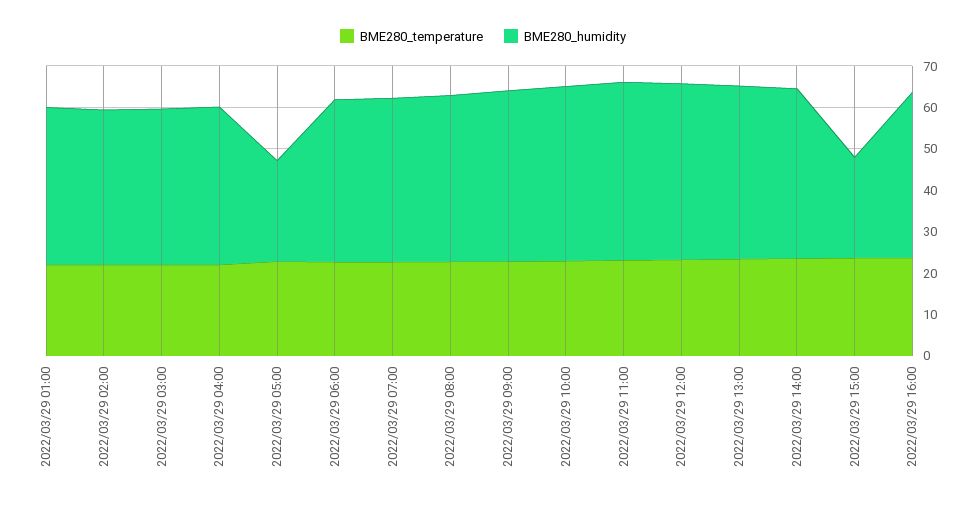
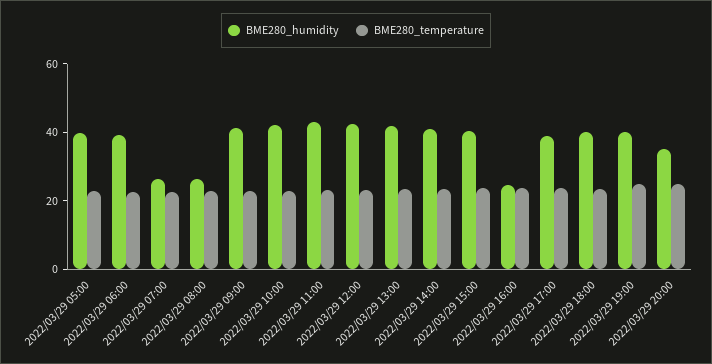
BME280_temperature, 2022/03/29 01:00: 22 -> none
BME280_humidity, 2022/03/29 01:00: 38 -> none
BME280_temperature, 2022/03/29 02:00: 22 -> none
BME280_humidity, 2022/03/29 02:00: 38 -> none
BME280_temperature, 2022/03/29 03:00: 22 -> none
BME280_humidity, 2022/03/29 03:00: 38 -> none
BME280_temperature, 2022/03/29 04:00: 22 -> none
BME280_humidity, 2022/03/29 04:00: 38 -> none
BME280_humidity, 2022/03/29 05:00: 24 -> 40
BME280_humidity, 2022/03/29 07:00: 40 -> 25
BME280_humidity, 2022/03/29 08:00: 40 -> 25
BME280_humidity, 2022/03/29 15:00: 24 -> 40
BME280_humidity, 2022/03/29 16:00: 40 -> 25
BME280_humidity, 2022/03/29 17:00: none -> 40
BME280_temperature, 2022/03/29 17:00: none -> 25
BME280_humidity, 2022/03/29 18:00: none -> 40
BME280_temperature, 2022/03/29 18:00: none -> 25
BME280_humidity, 2022/03/29 19:00: none -> 40
BME280_temperature, 2022/03/29 19:00: none -> 25
BME280_humidity, 2022/03/29 20:00: none -> 35
BME280_temperature, 2022/03/29 20:00: none -> 25

